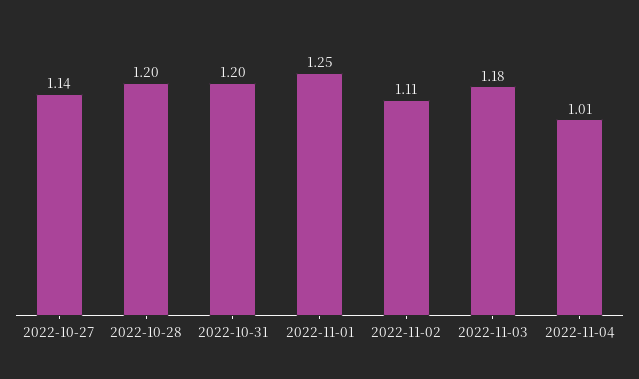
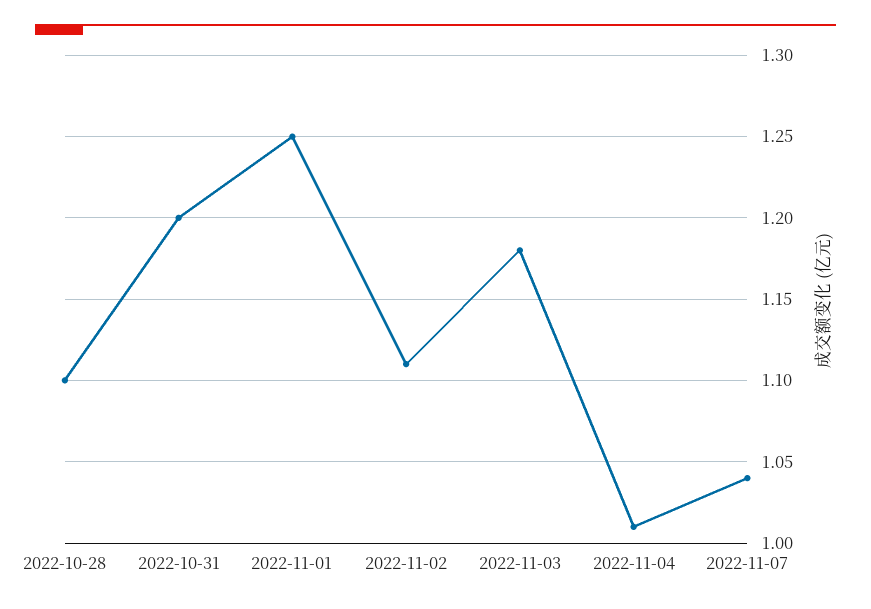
2022-10-27: 1.14 -> none
2022-10-28: 1.2 -> 1.1
2022-11-07: none -> 1.04

